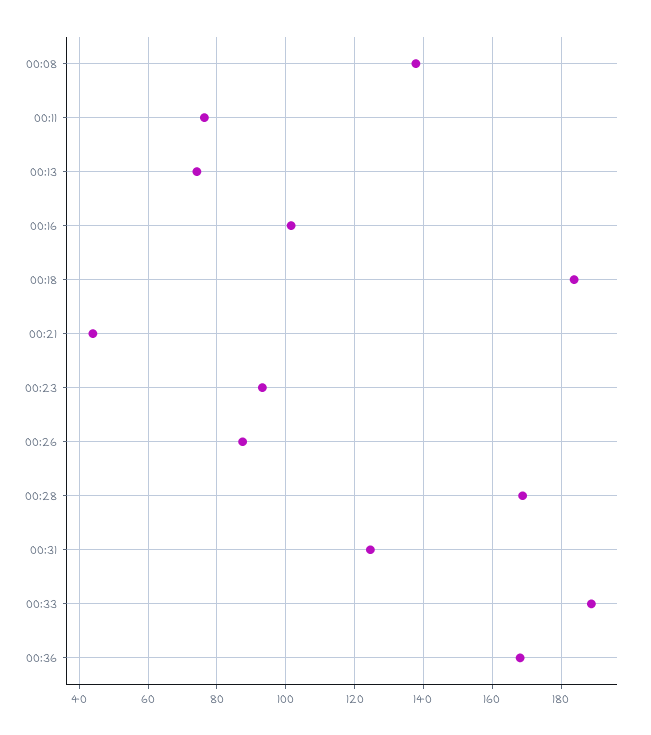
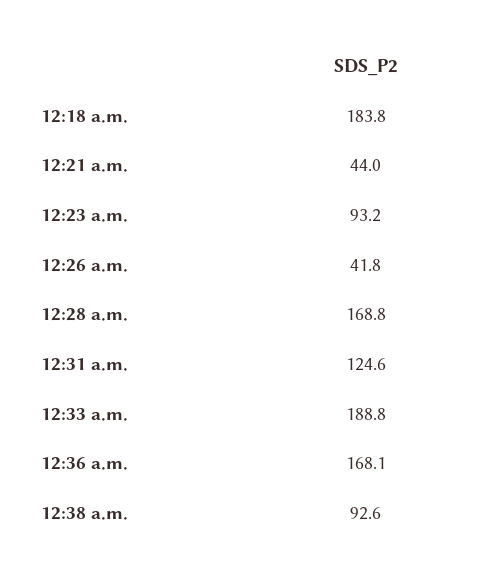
00:08: 138 -> none
00:11: 76 -> none
00:13: 74 -> none
00:16: 102 -> none
00:26: 88 -> 41.8
12:38 a.m.: none -> 92.6

